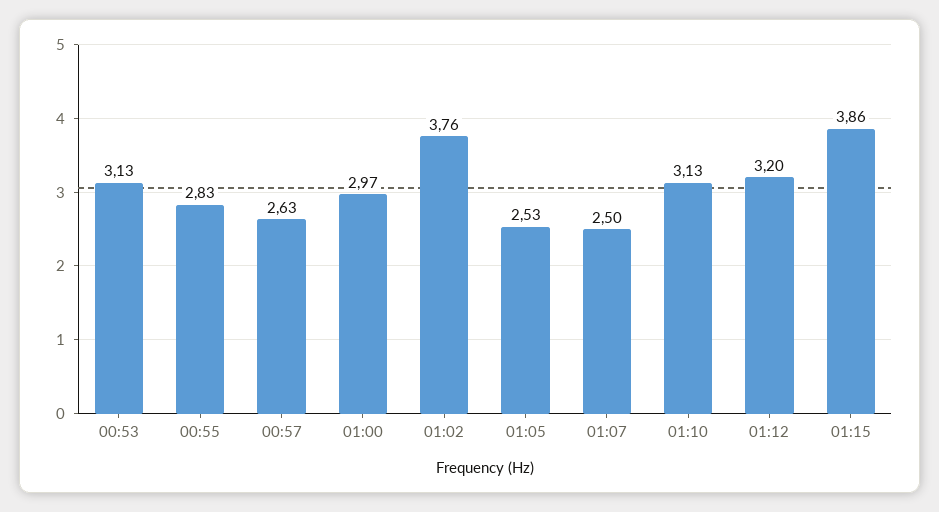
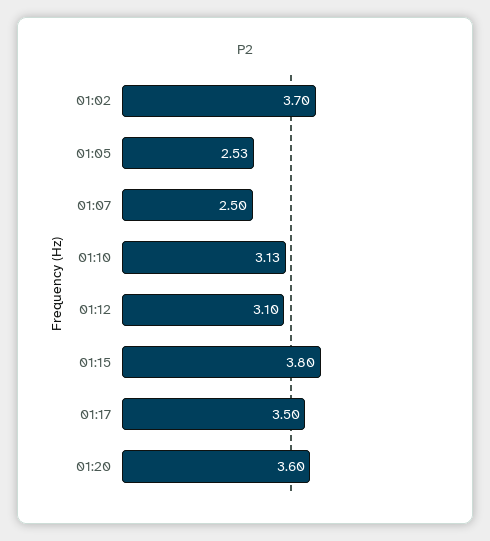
00:53: 3.13 -> none
00:55: 2.83 -> none
00:57: 2.63 -> none
01:00: 2.97 -> none
01:02: 3.76 -> 3.7
01:12: 3.2 -> 3.1
01:15: 3.86 -> 3.8
01:17: none -> 3.5
01:20: none -> 3.6

